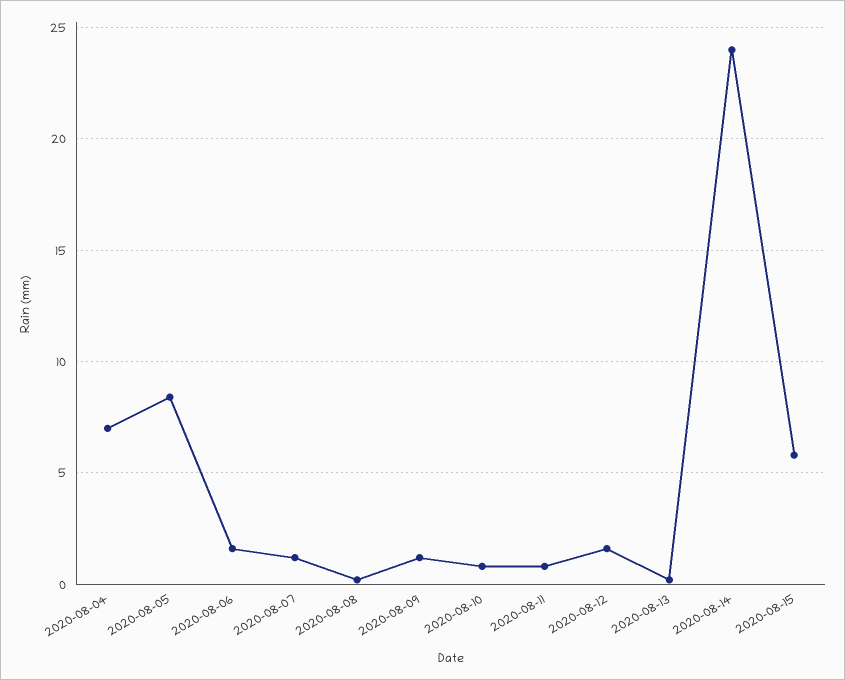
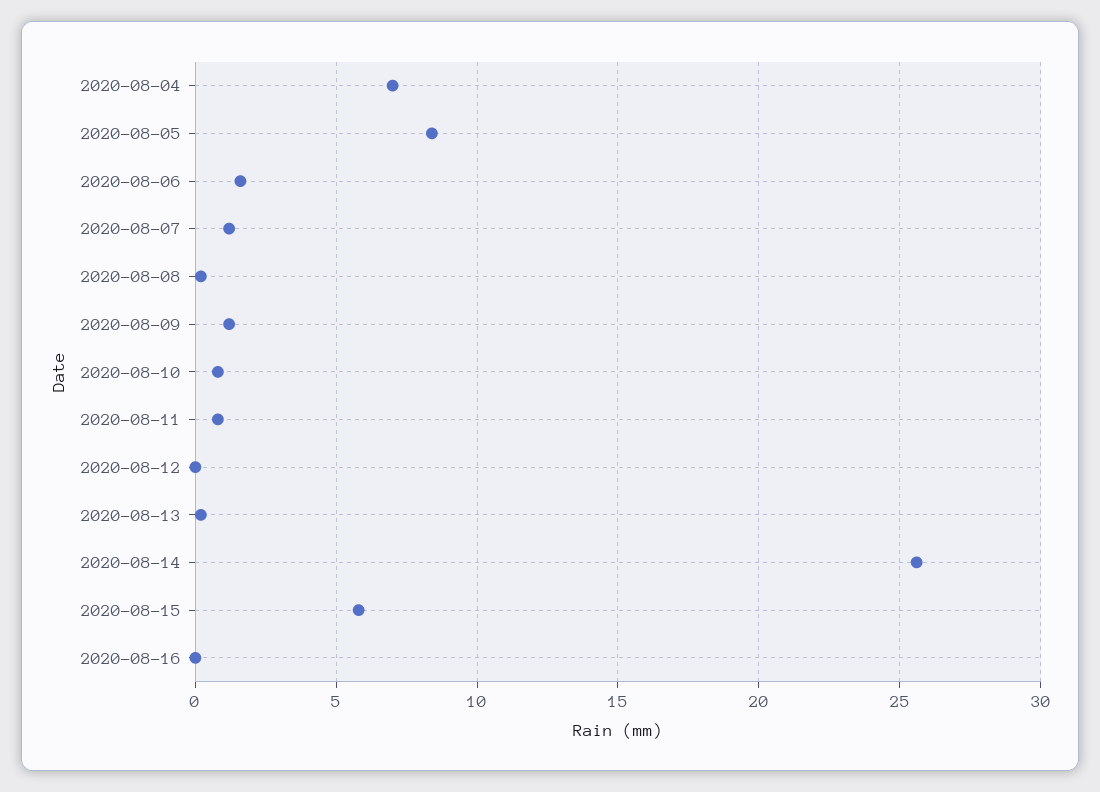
2020-08-12: 1.5 -> 0
2020-08-14: 24 -> 25.5
2020-08-16: none -> 0

